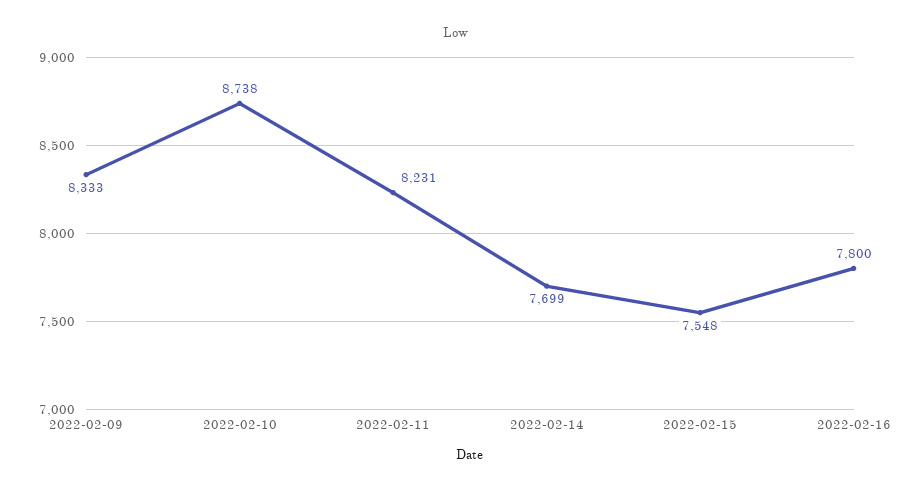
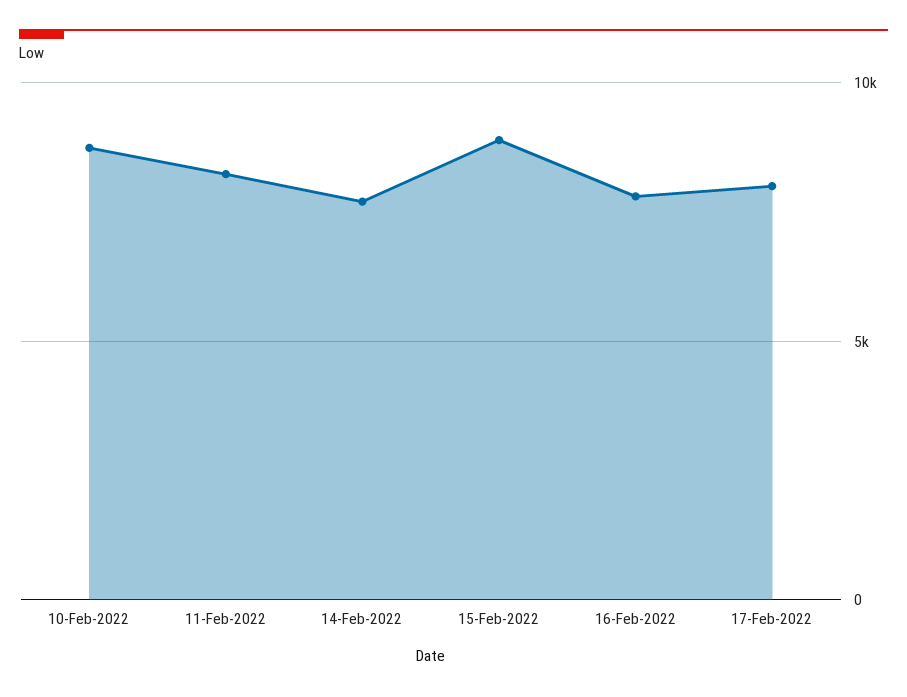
2022-02-09: 8333 -> none
2022-02-15: 7548 -> 9000
17-Feb-2022: none -> 8000

